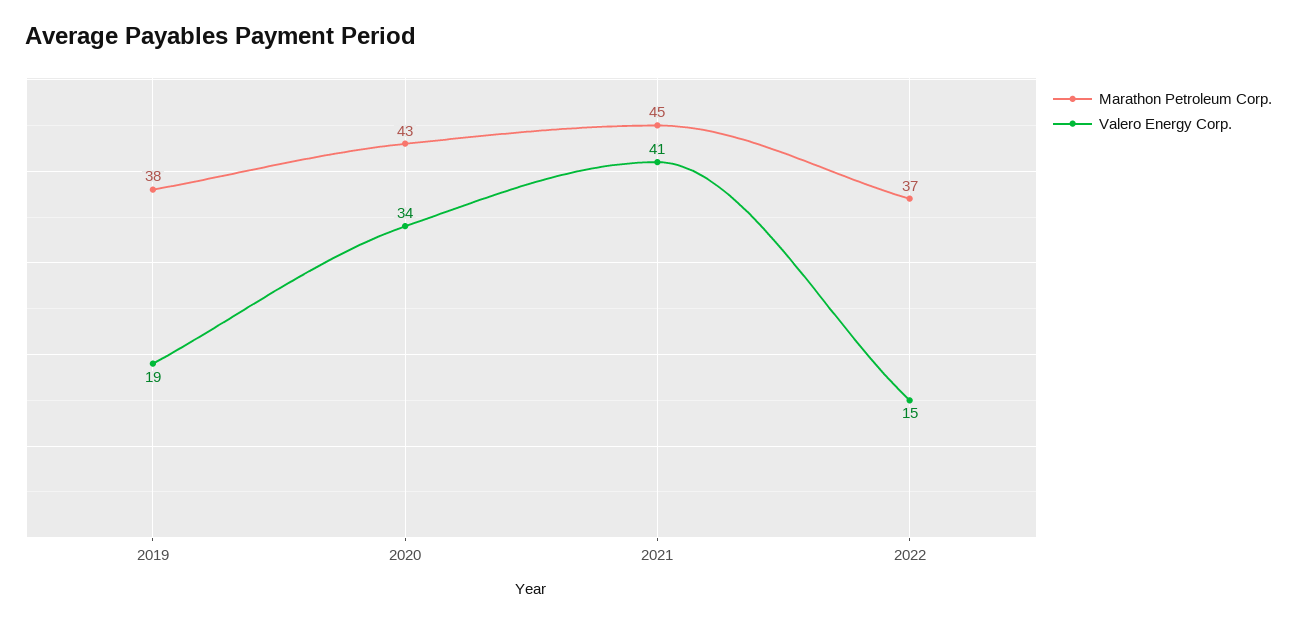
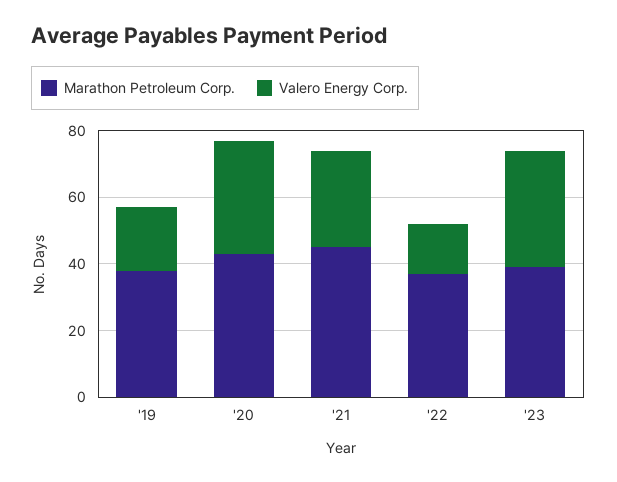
Valero Energy Corp., 2021: 41 -> 30
Marathon Petroleum Corp., '23: none -> 40
Valero Energy Corp., '23: none -> 35

